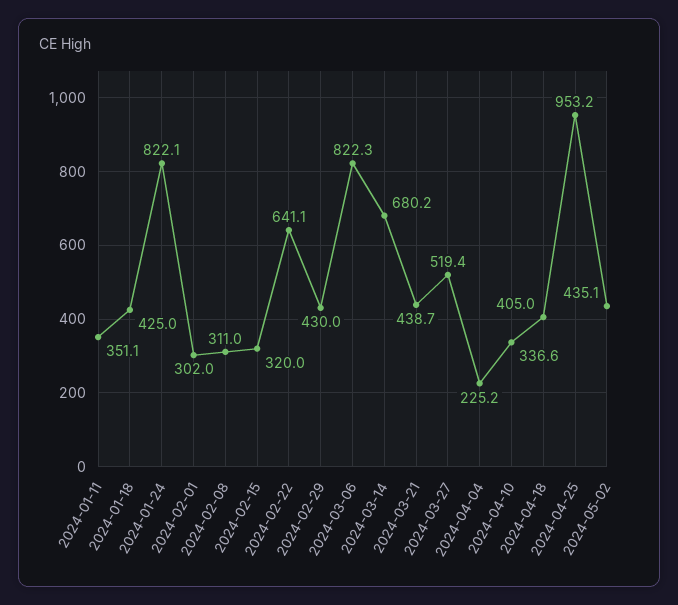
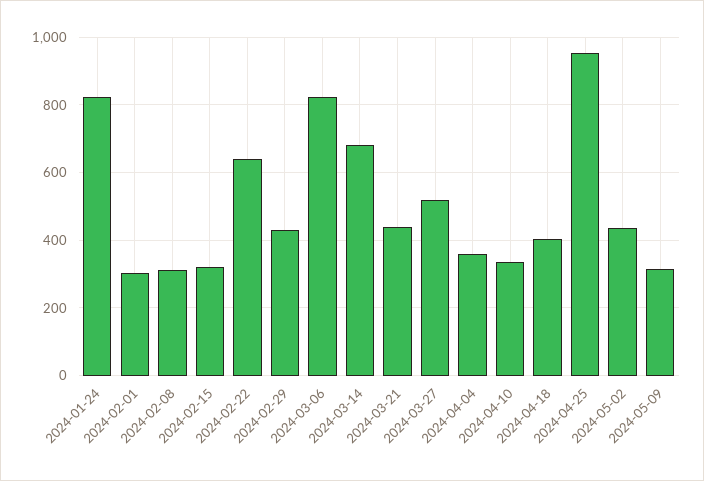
2024-01-11: 351.1 -> none
2024-01-18: 425 -> none
2024-04-04: 225.2 -> 360
2024-05-09: none -> 320

